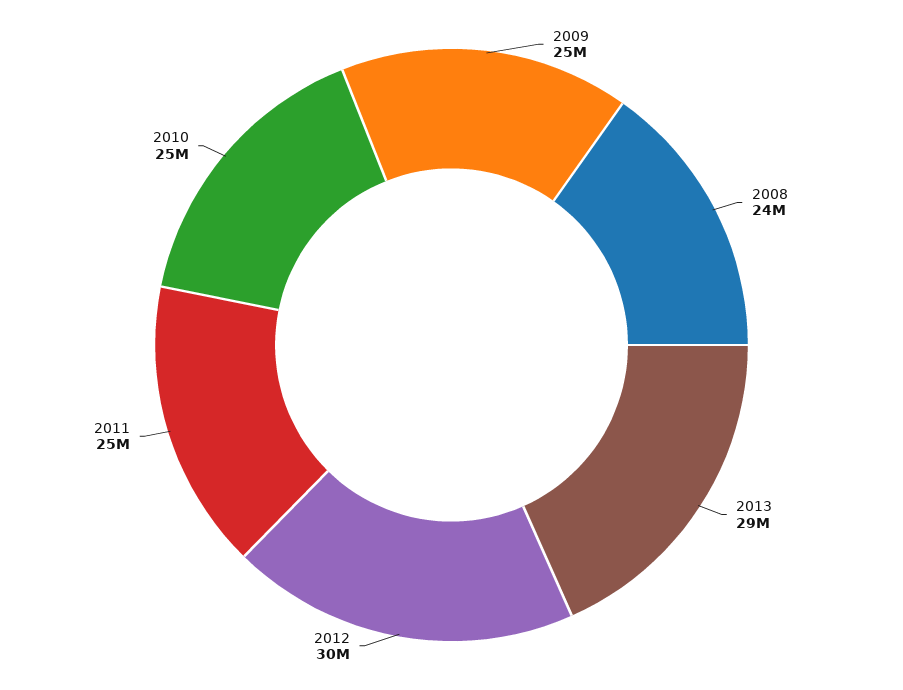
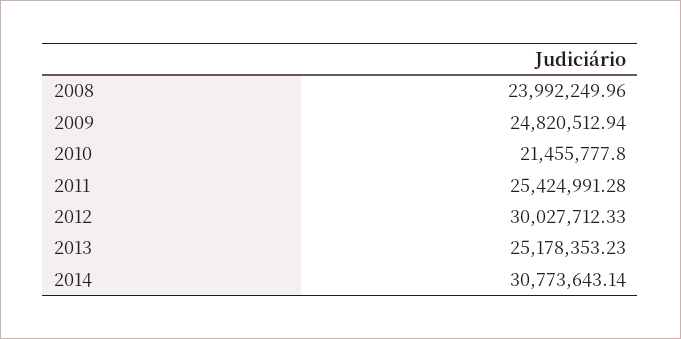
2013: 29000000 -> 25178353.23
2010: 25000000 -> 21455777.8
2014: none -> 30773643.14

